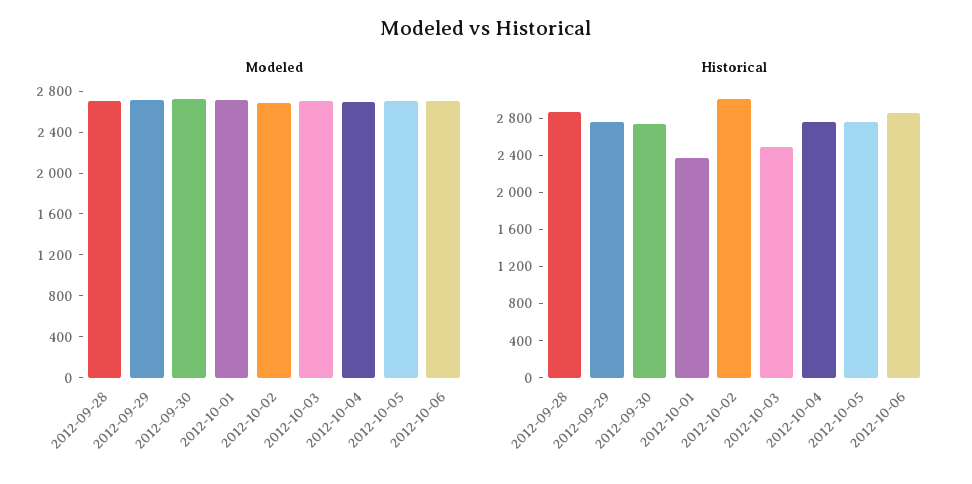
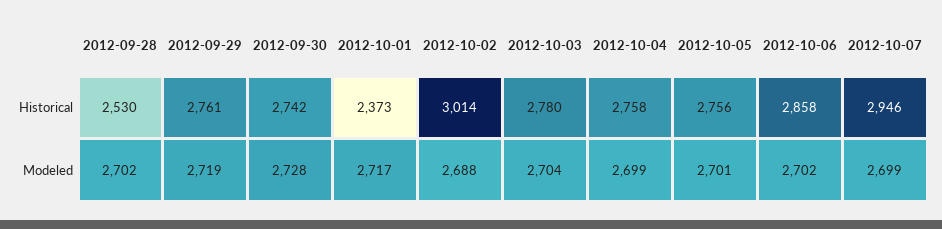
Historical, 2012-09-28: 2900 -> 2530
Historical, 2012-10-03: 2500 -> 2780
Historical, 2012-10-07: none -> 2946
Modeled, 2012-10-07: none -> 2699

